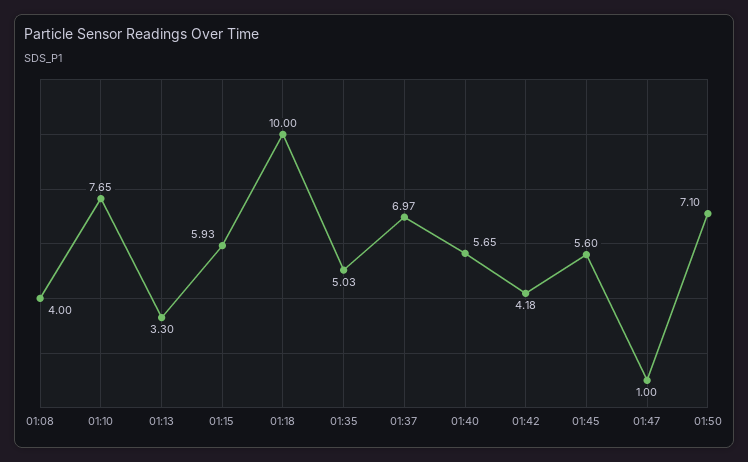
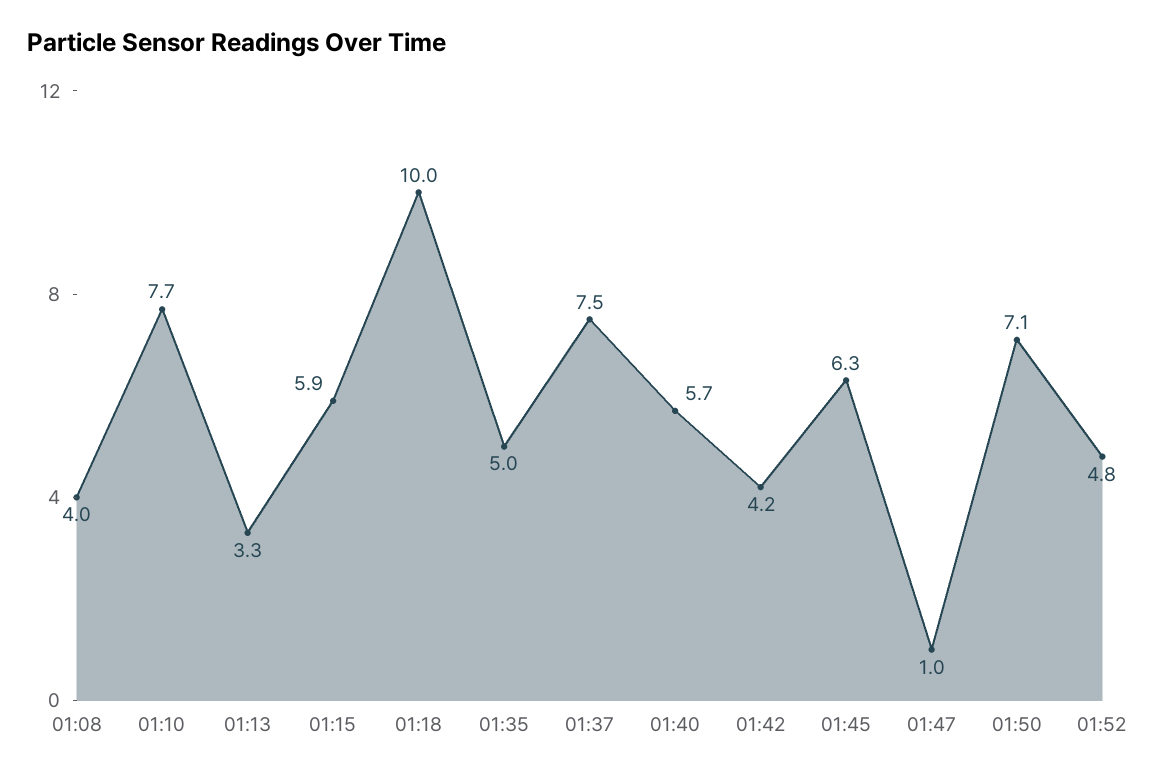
01:37: 6.97 -> 7.5
01:45: 5.6 -> 6.3
01:52: none -> 4.8

